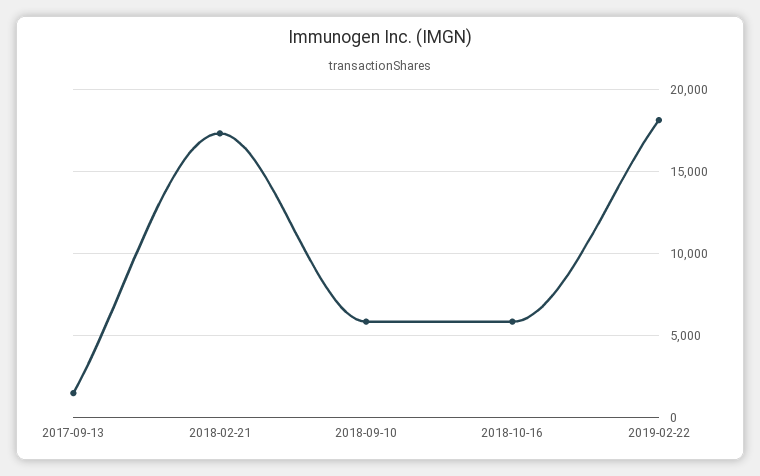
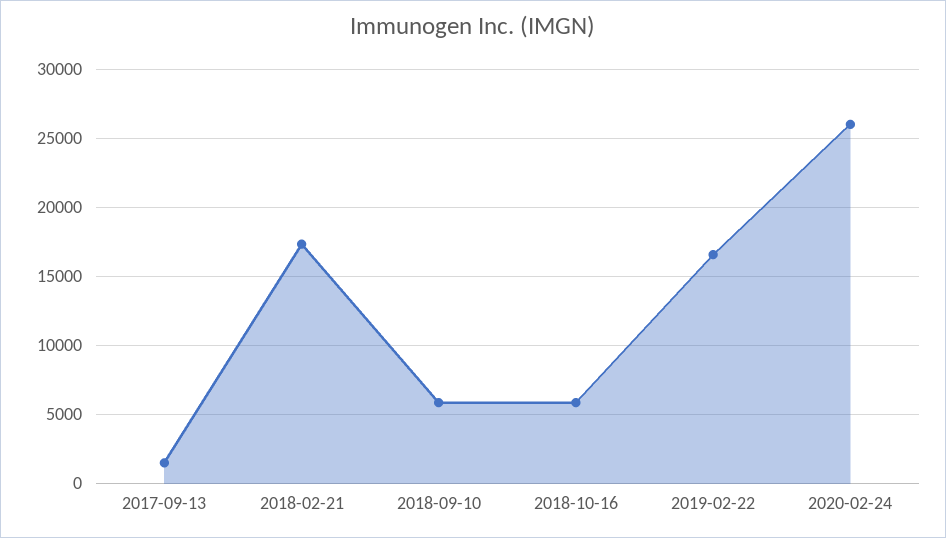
2019-02-22: 18000 -> 16500
2020-02-24: none -> 26000

